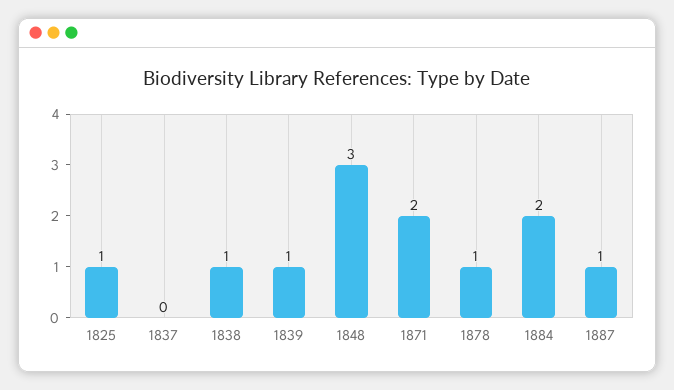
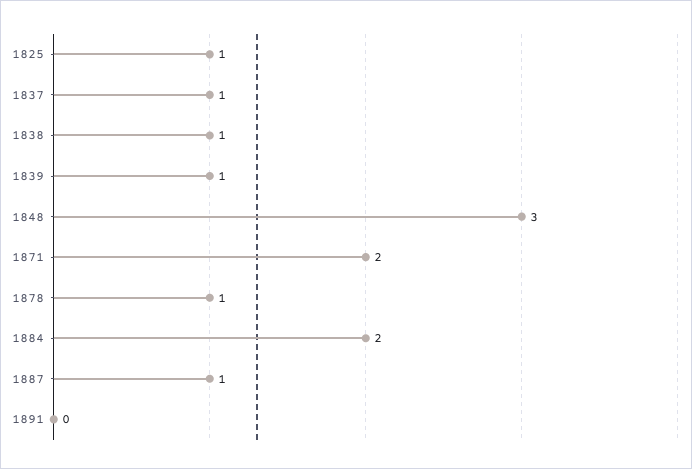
1837: 0 -> 1
1891: none -> 0

